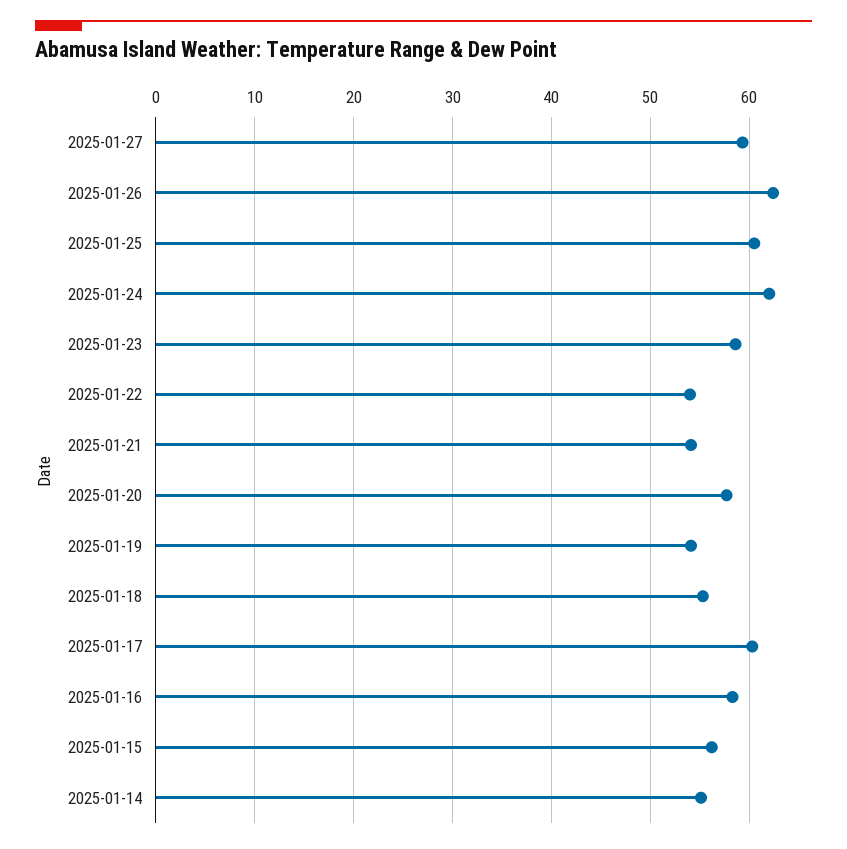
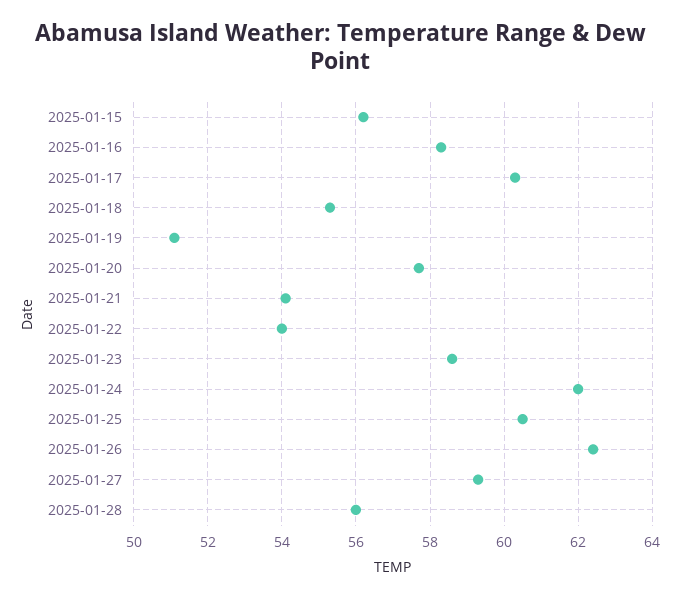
2025-01-19: 54 -> 51
2025-01-14: 55 -> none
2025-01-28: none -> 56

